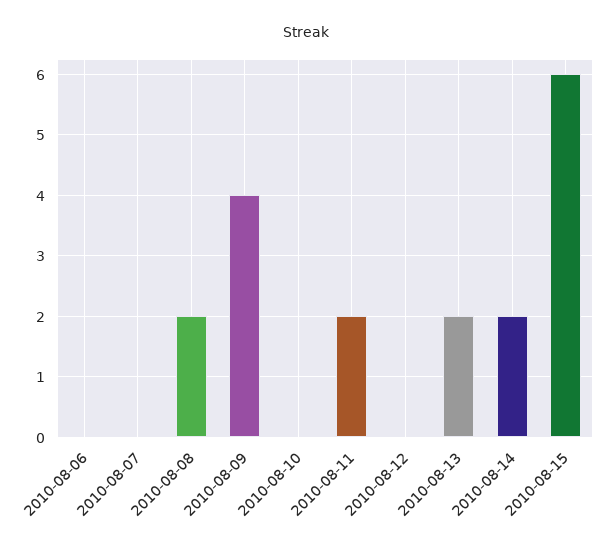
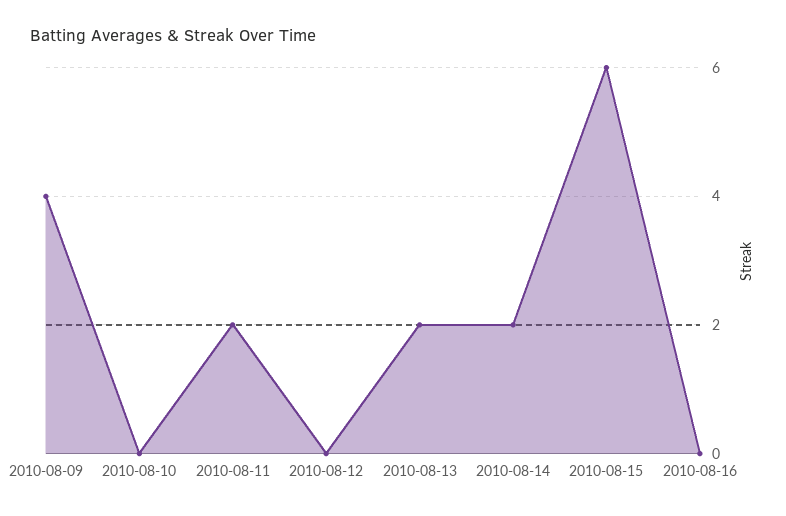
2010-08-06: 0 -> none
2010-08-07: 0 -> none
2010-08-08: 2 -> none
2010-08-16: none -> 0

